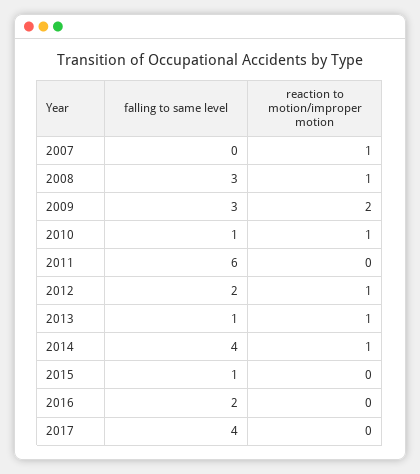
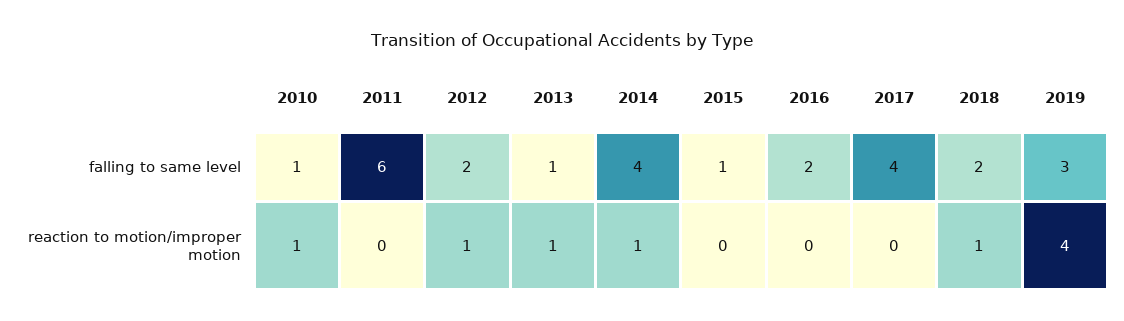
falling to same level, 2007: 0 -> none
reaction to motion/improper motion, 2007: 1 -> none
falling to same level, 2008: 3 -> none
reaction to motion/improper motion, 2008: 1 -> none
falling to same level, 2009: 3 -> none
reaction to motion/improper motion, 2009: 2 -> none
falling to same level, 2018: none -> 2
falling to same level, 2019: none -> 3
reaction to motion/improper motion, 2018: none -> 1
reaction to motion/improper motion, 2019: none -> 4

